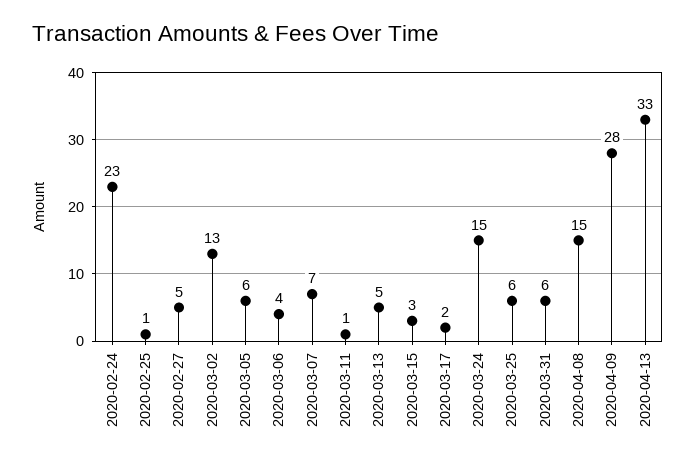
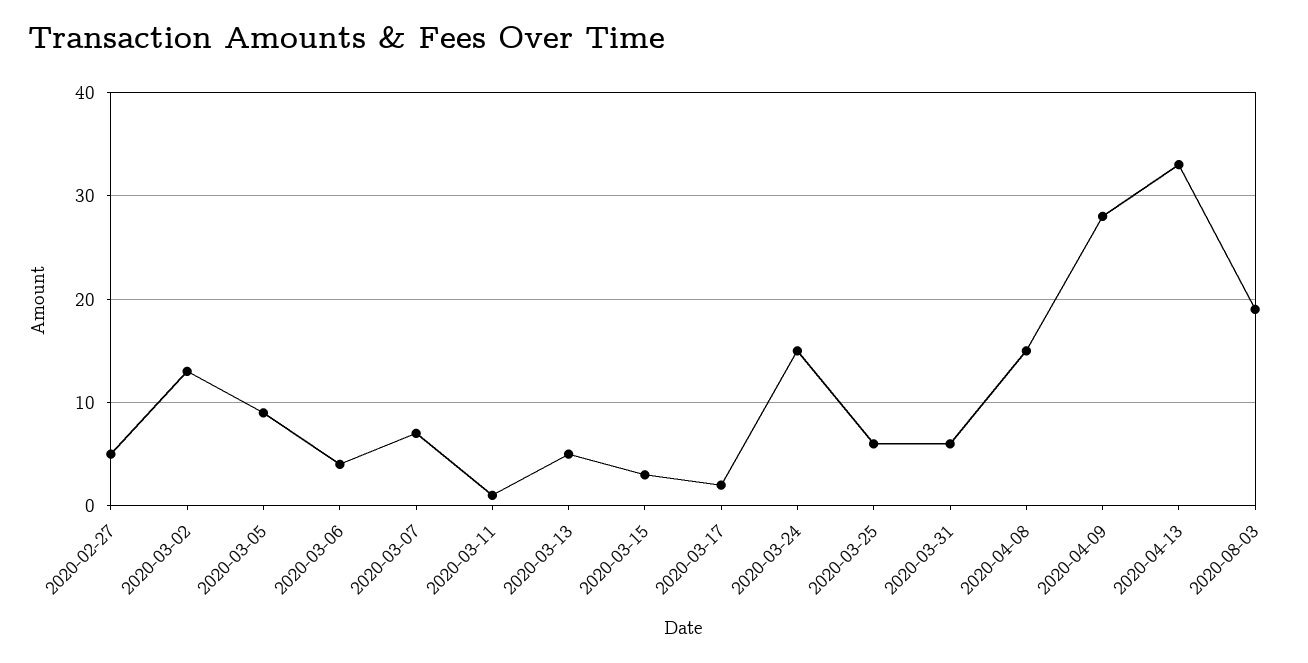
2020-02-24: 23 -> none
2020-02-25: 1 -> none
2020-03-05: 6 -> 9
2020-08-03: none -> 19

